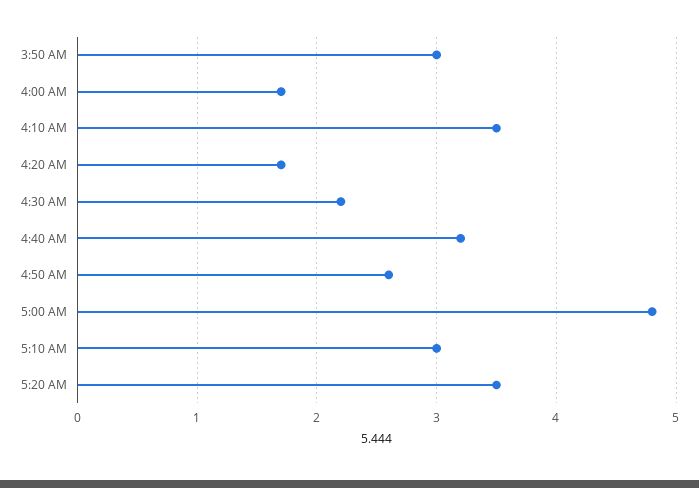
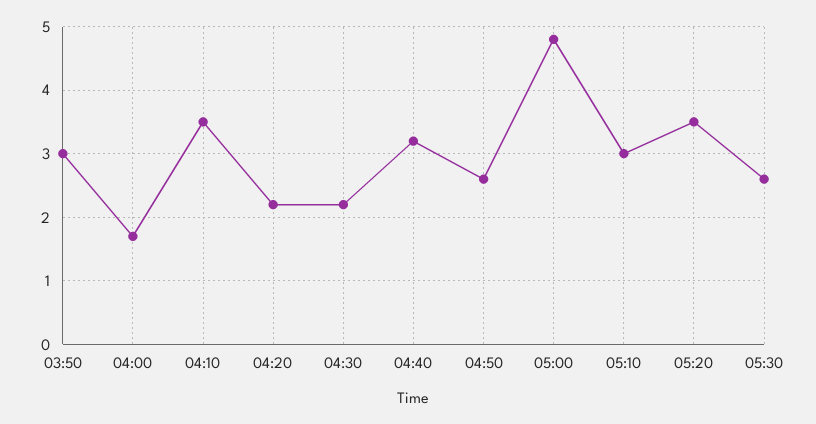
4:20 AM: 1.7 -> 2.2
05:30: none -> 2.6

